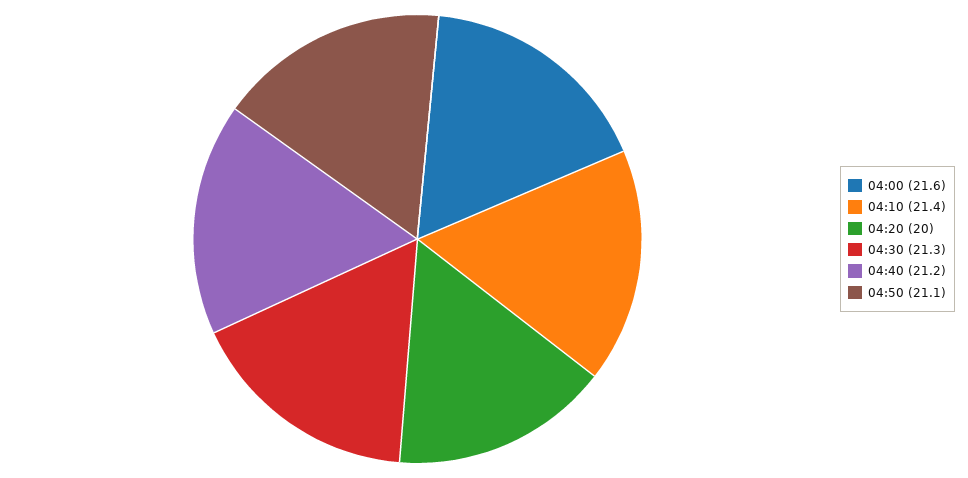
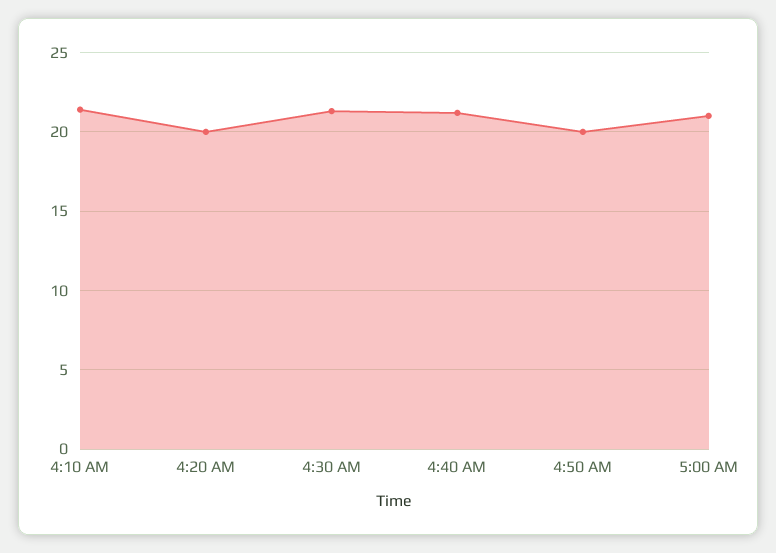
04:00: 21.6 -> none
04:50: 21.1 -> 20
5:00 AM: none -> 21

